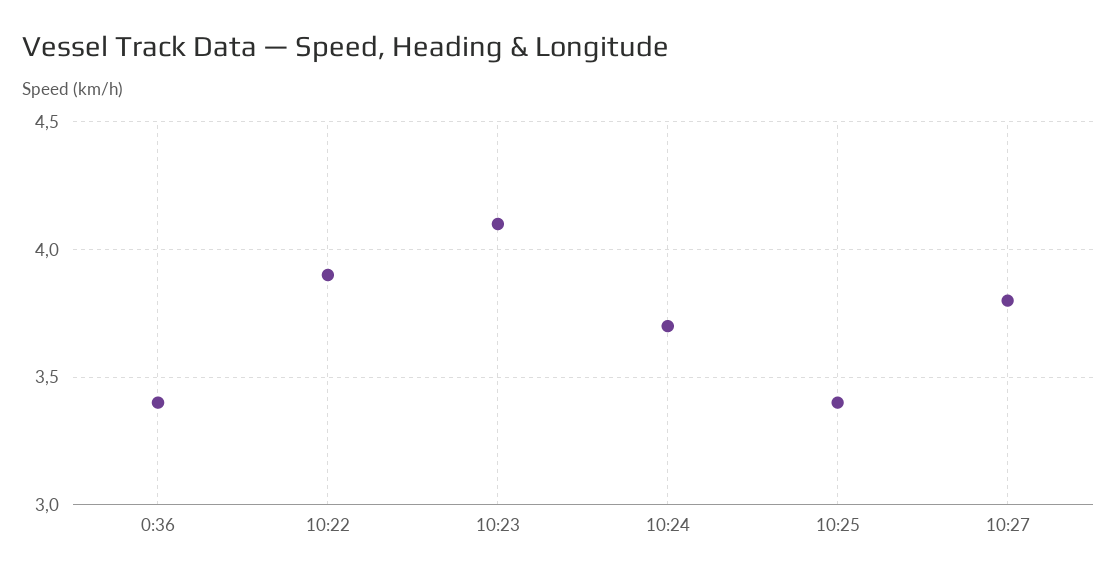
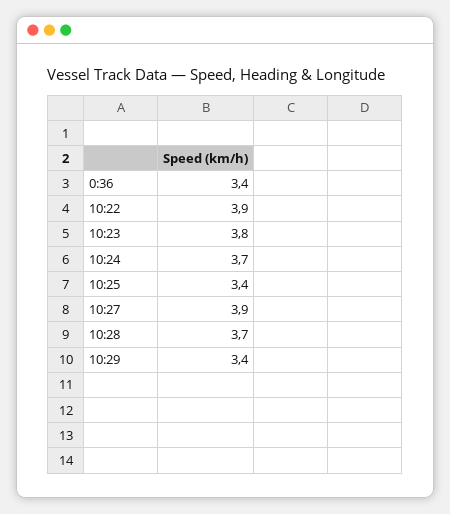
10:23: 4.1 -> 3.8
10:27: 3.8 -> 3.9
10:28: none -> 3.7
10:29: none -> 3.4

